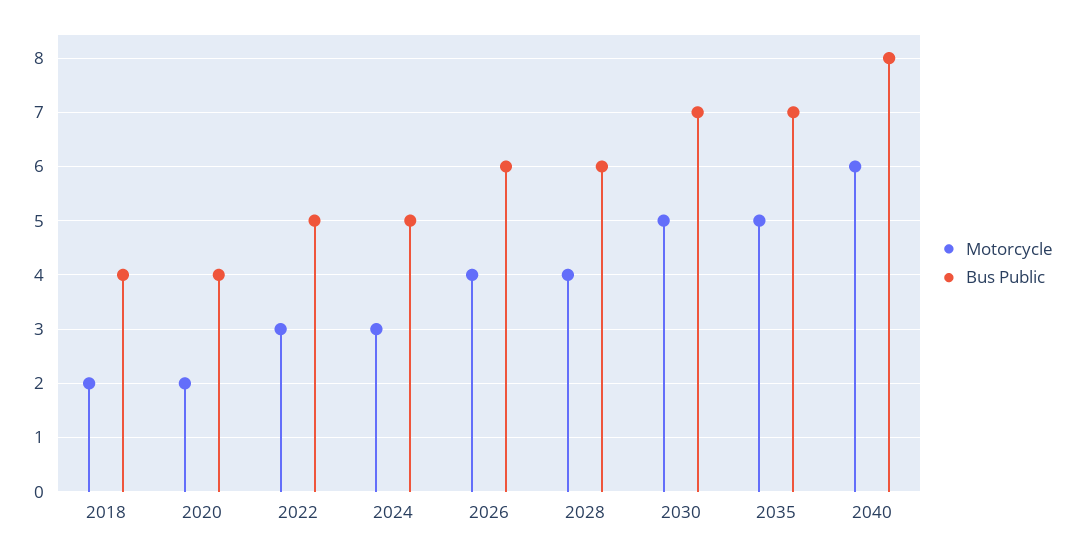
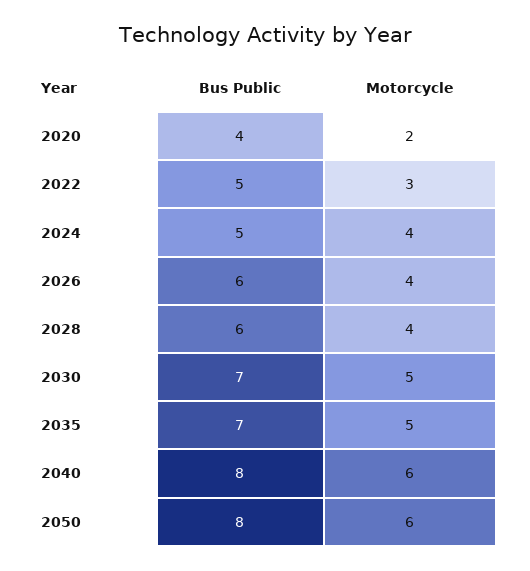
Motorcycle, 2018: 2 -> none
Bus Public, 2018: 4 -> none
Motorcycle, 2024: 3 -> 4
Bus Public, 2050: none -> 8
Motorcycle, 2050: none -> 6

